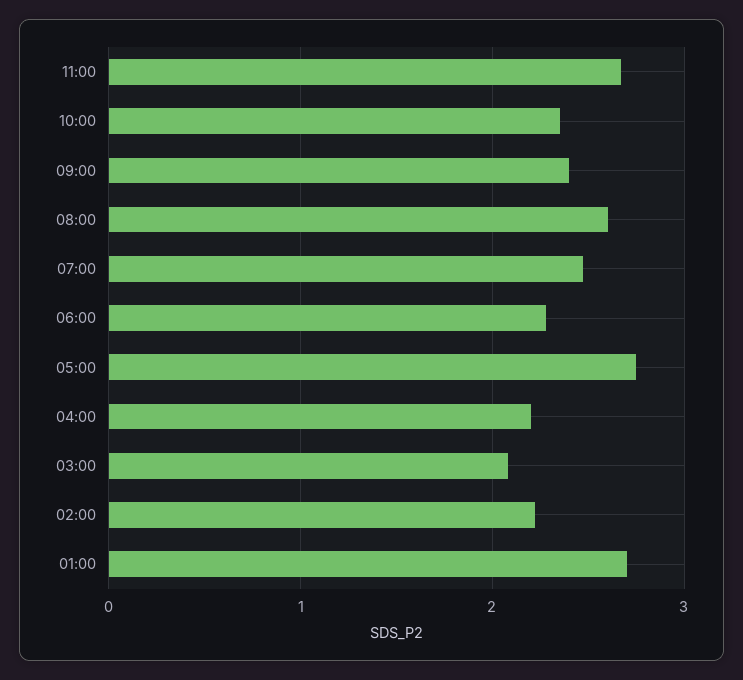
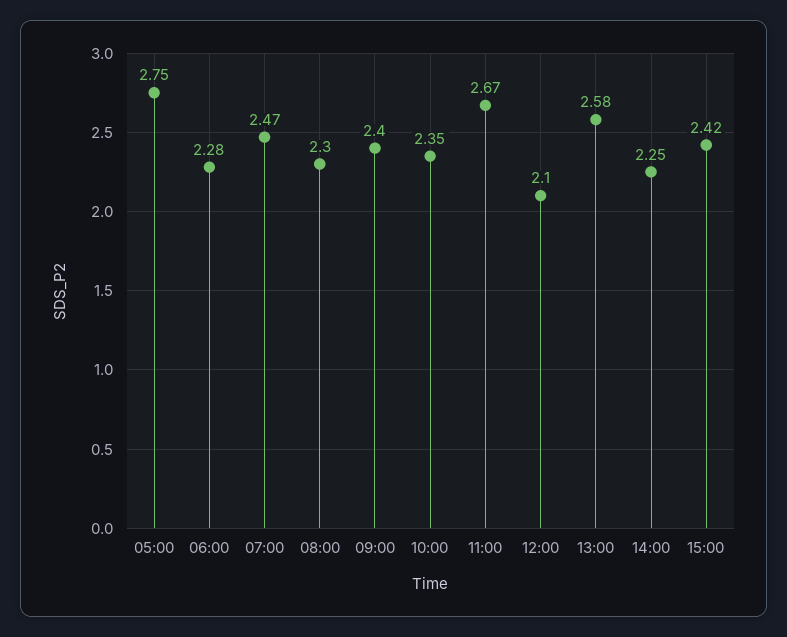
08:00: 2.6 -> 2.3
04:00: 2.2 -> none
03:00: 2.1 -> none
02:00: 2.2 -> none
01:00: 2.7 -> none
12:00: none -> 2.1
13:00: none -> 2.58
14:00: none -> 2.25
15:00: none -> 2.42

